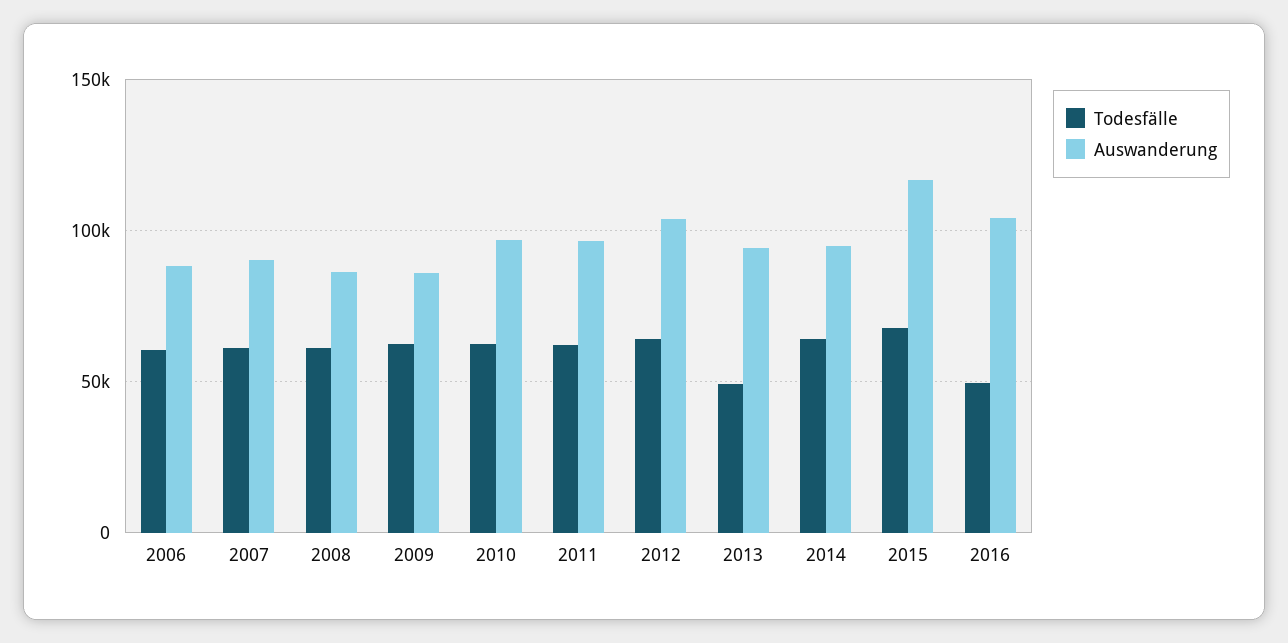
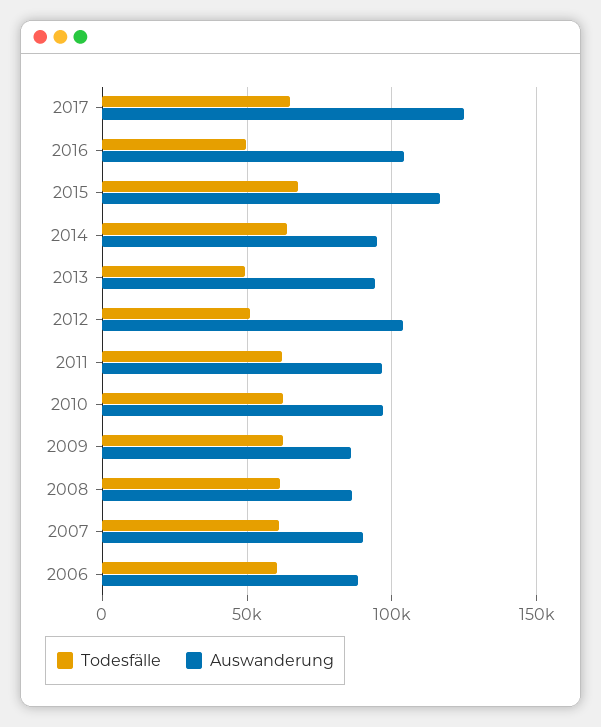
Todesfälle, 2012: 65000 -> 50000
Todesfälle, 2017: none -> 65000
Auswanderung, 2017: none -> 125000

